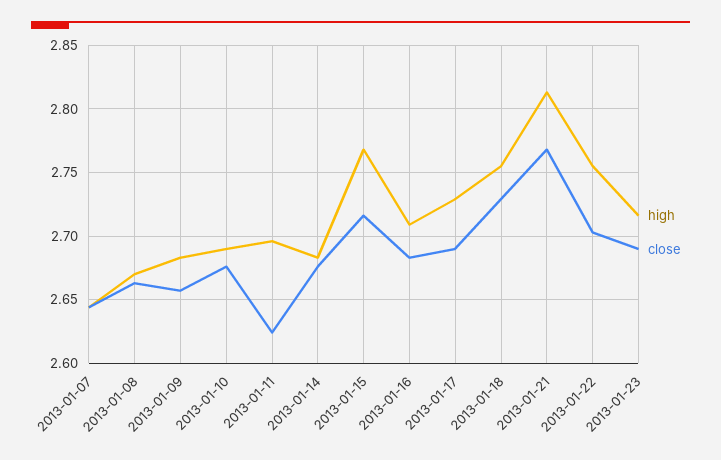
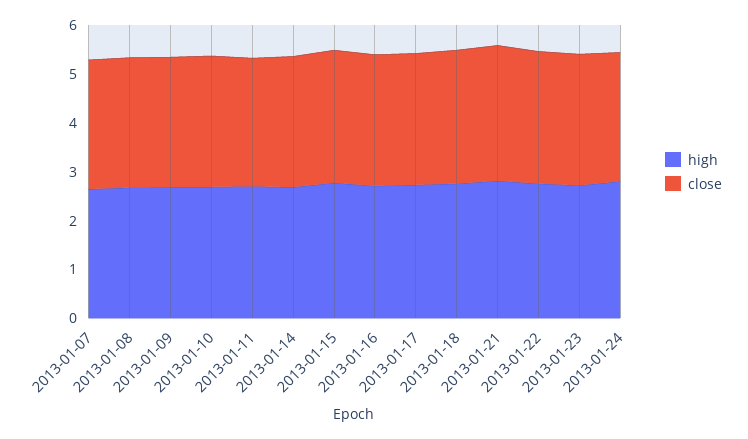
high, 2013-01-24: none -> 2.8
close, 2013-01-24: none -> 2.6

